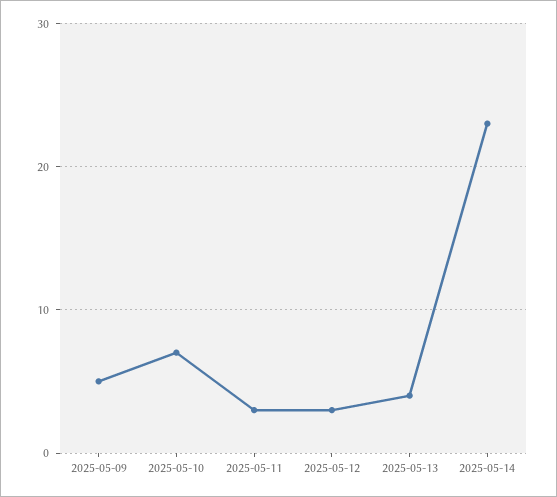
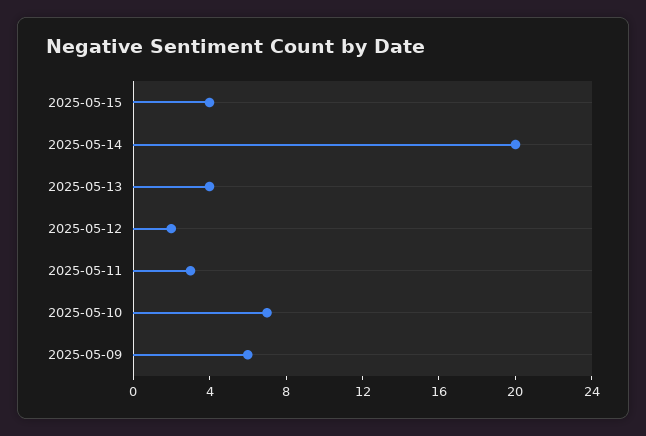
2025-05-09: 5 -> 6
2025-05-12: 3 -> 2
2025-05-14: 23 -> 20
2025-05-15: none -> 4

